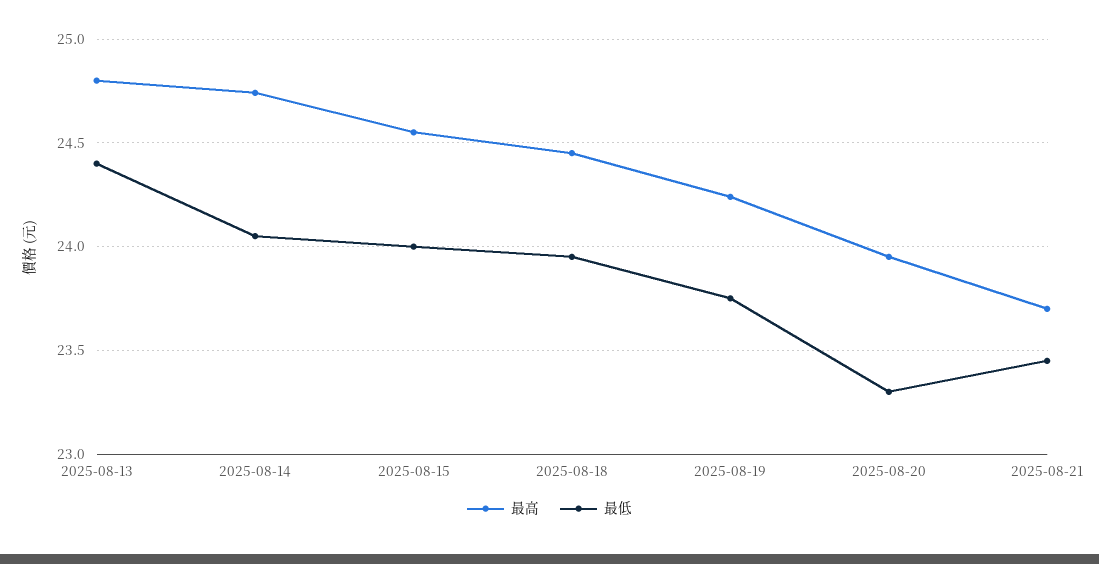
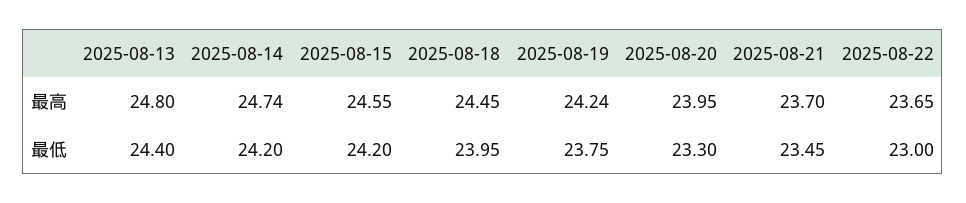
最低, 2025-08-14: 24.05 -> 24.2
最低, 2025-08-15: 24 -> 24.2
最高, 2025-08-22: none -> 23.65
最低, 2025-08-22: none -> 23

